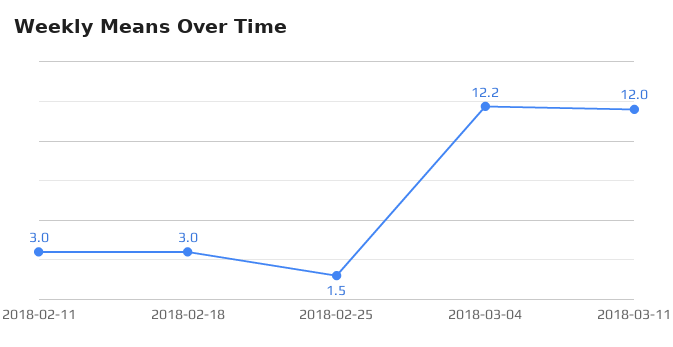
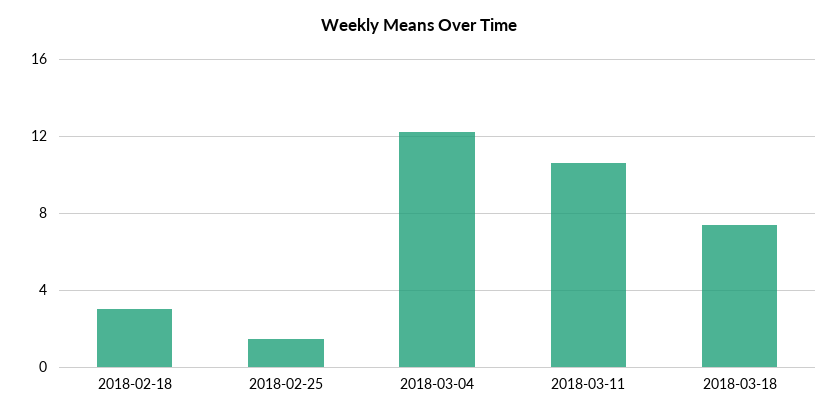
2018-02-11: 3 -> none
2018-03-11: 12 -> 10.5
2018-03-18: none -> 7.5

